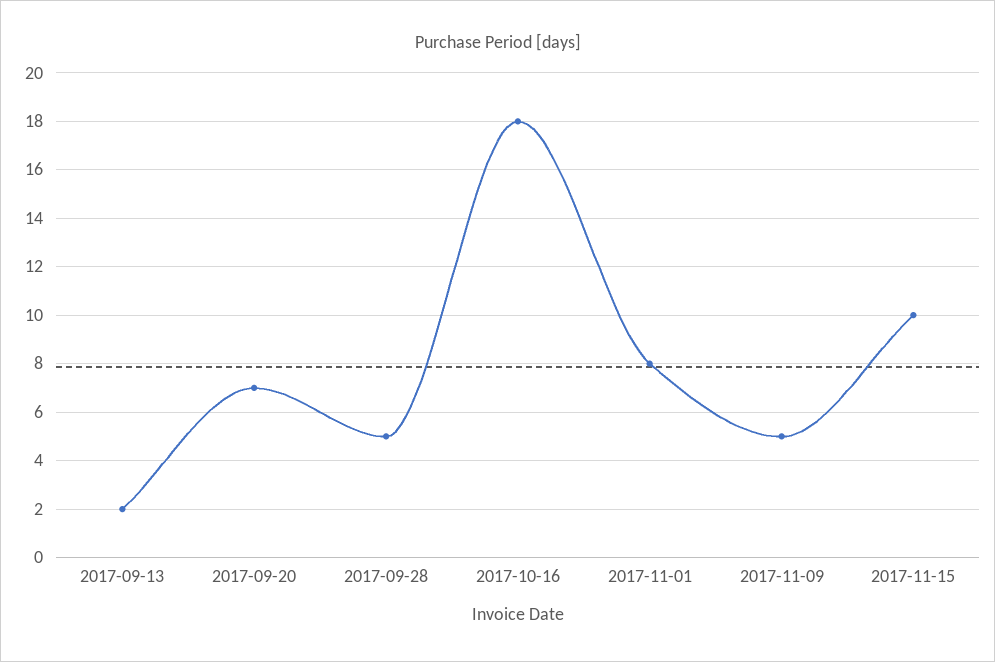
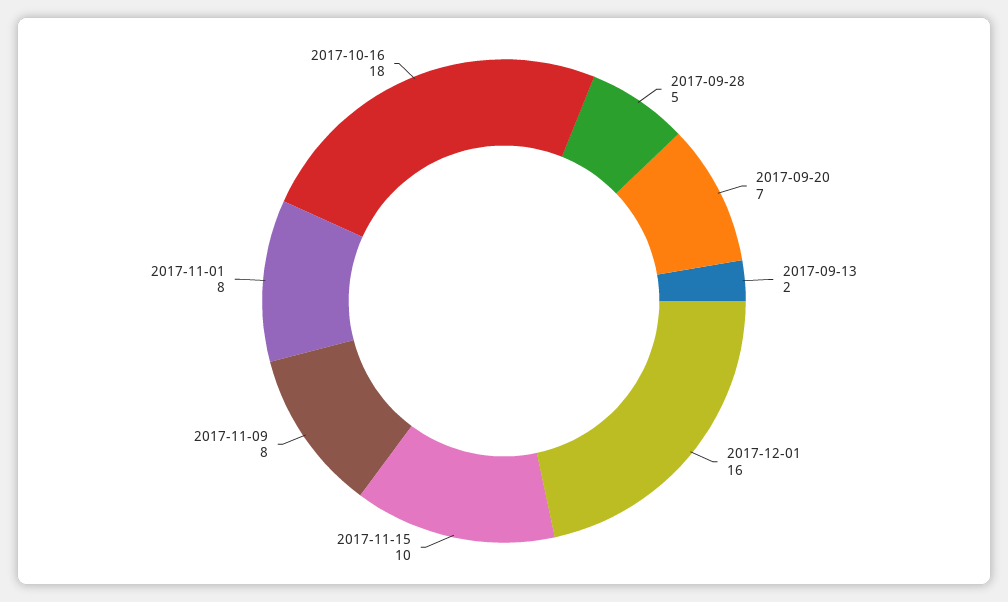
2017-11-09: 5 -> 8
2017-12-01: none -> 16

